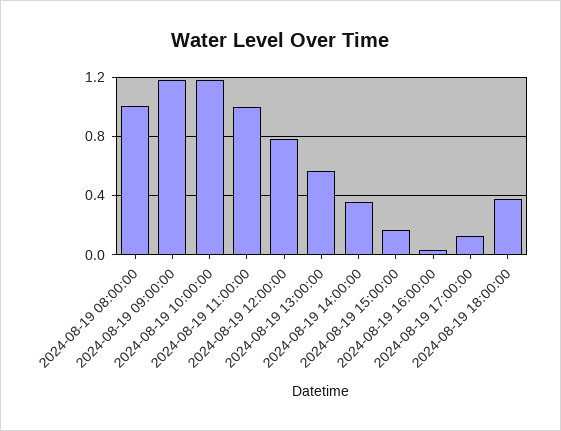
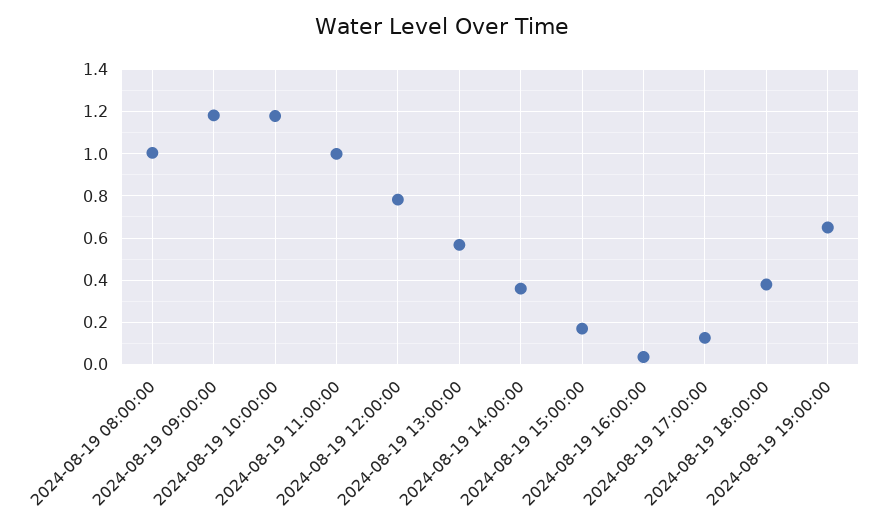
2024-08-19 19:00:00: none -> 0.65

